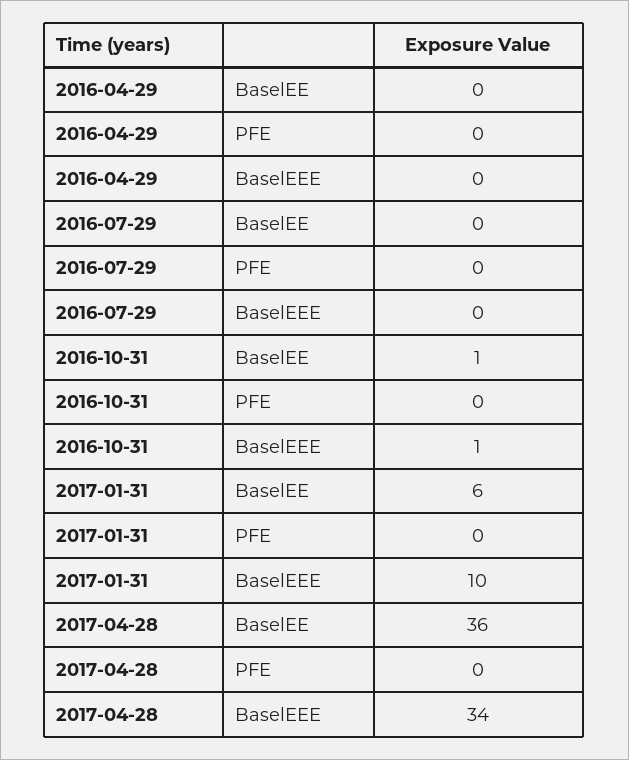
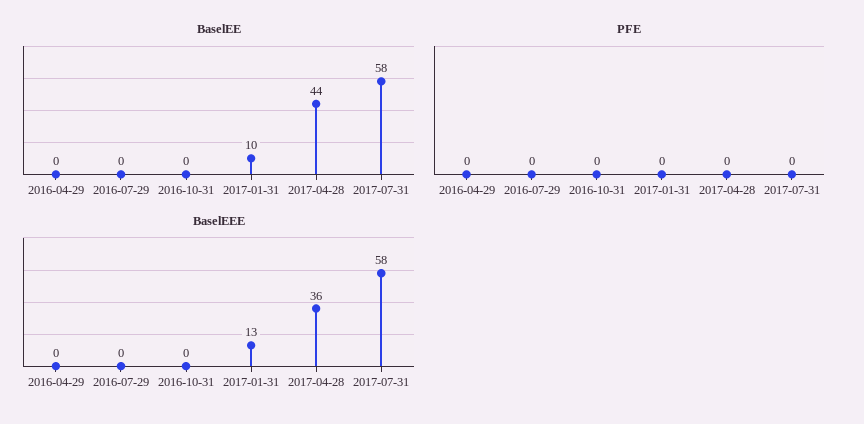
BaselEE, 2016-10-31: 1 -> 0
BaselEEE, 2016-10-31: 1 -> 0
BaselEE, 2017-01-31: 6 -> 10
BaselEEE, 2017-01-31: 10 -> 13
BaselEE, 2017-04-28: 36 -> 44
BaselEEE, 2017-04-28: 34 -> 36
BaselEE, 2017-07-31: none -> 58
PFE, 2017-07-31: none -> 0
BaselEEE, 2017-07-31: none -> 58

